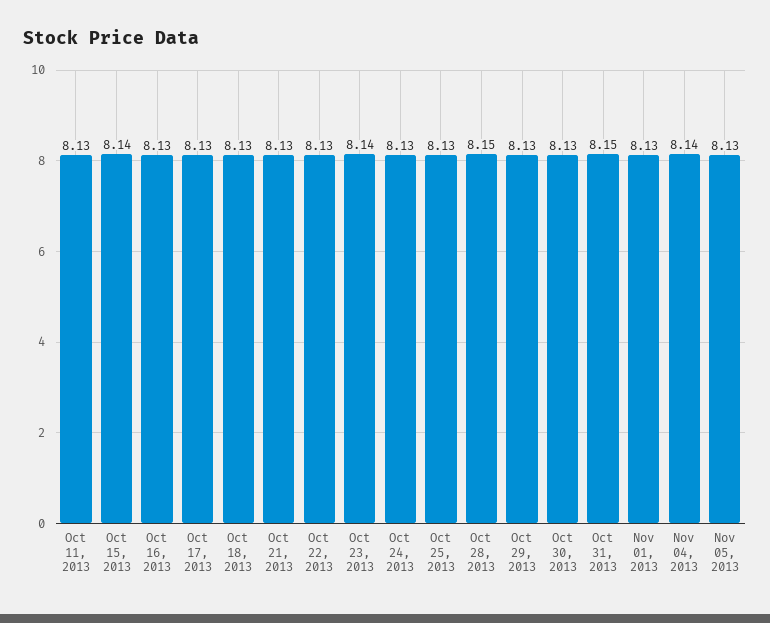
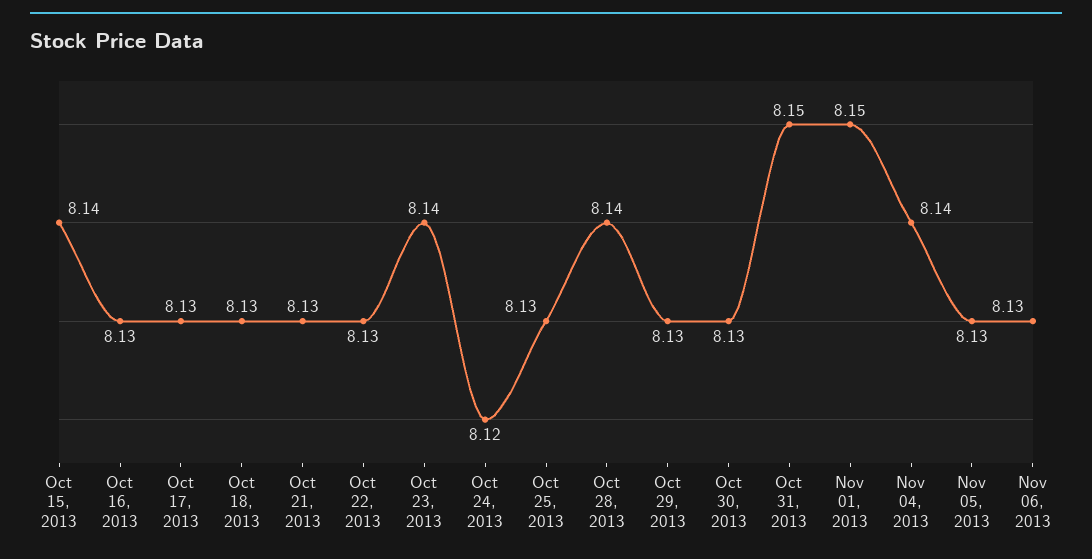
Oct 11, 2013: 8.13 -> none
Oct 24, 2013: 8.13 -> 8.12
Oct 28, 2013: 8.15 -> 8.14
Nov 01, 2013: 8.13 -> 8.15
Nov 06, 2013: none -> 8.13

